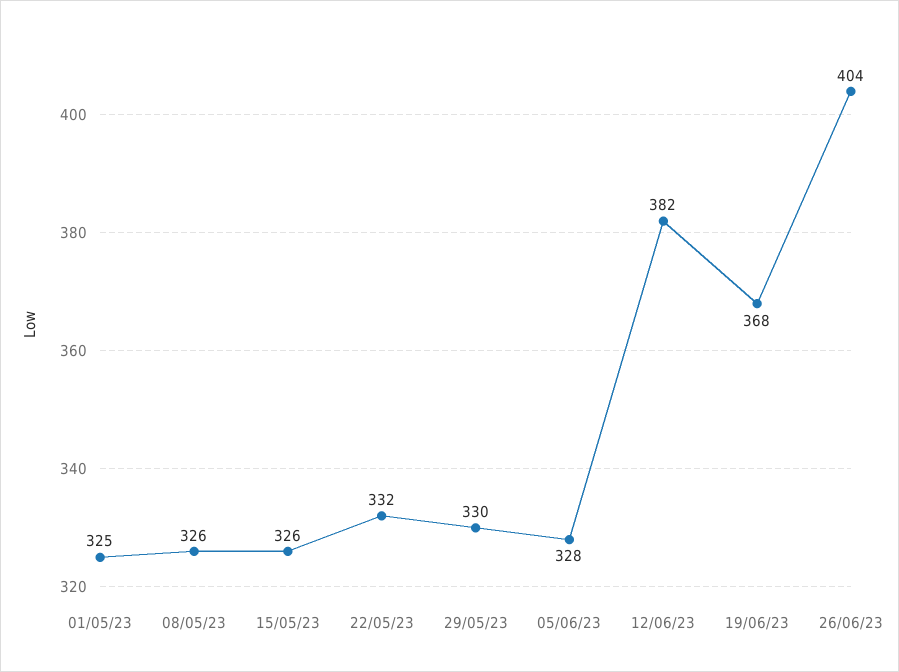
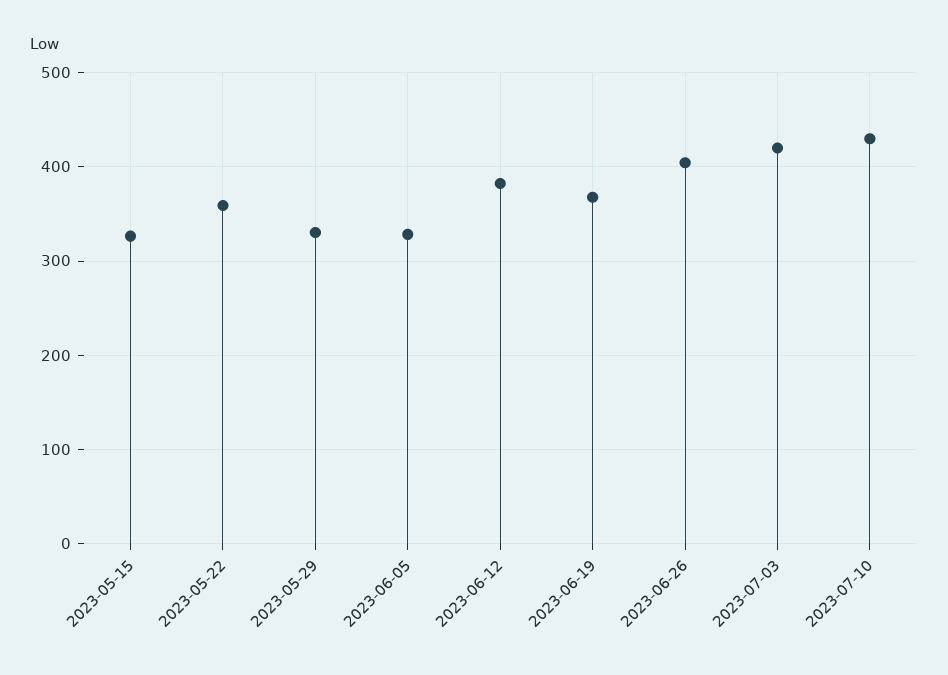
01/05/23: 325 -> none
08/05/23: 326 -> none
22/05/23: 332 -> 360
2023-07-03: none -> 420
2023-07-10: none -> 430

